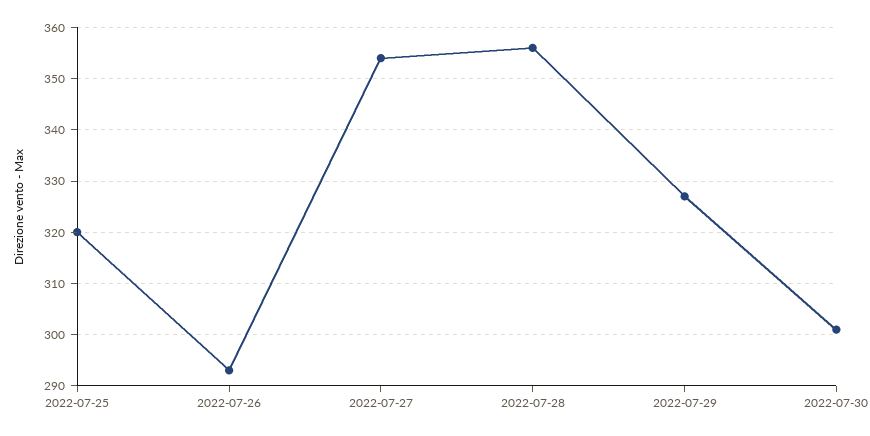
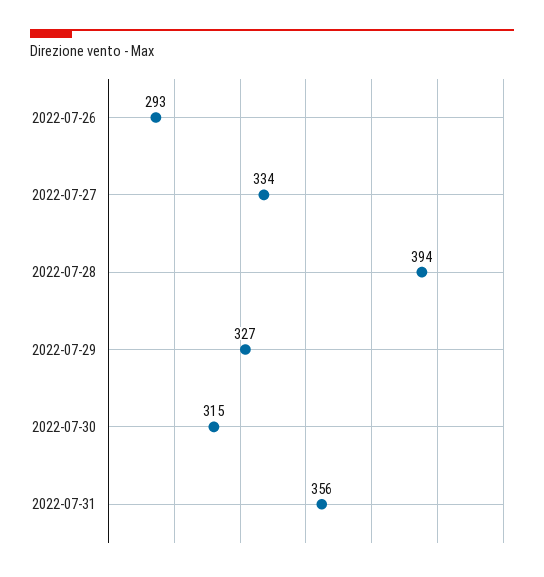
2022-07-25: 320 -> none
2022-07-27: 355 -> 334
2022-07-28: 355 -> 394
2022-07-30: 300 -> 315
2022-07-31: none -> 356

